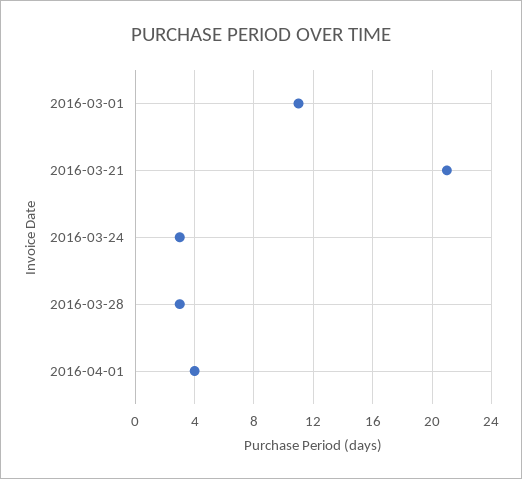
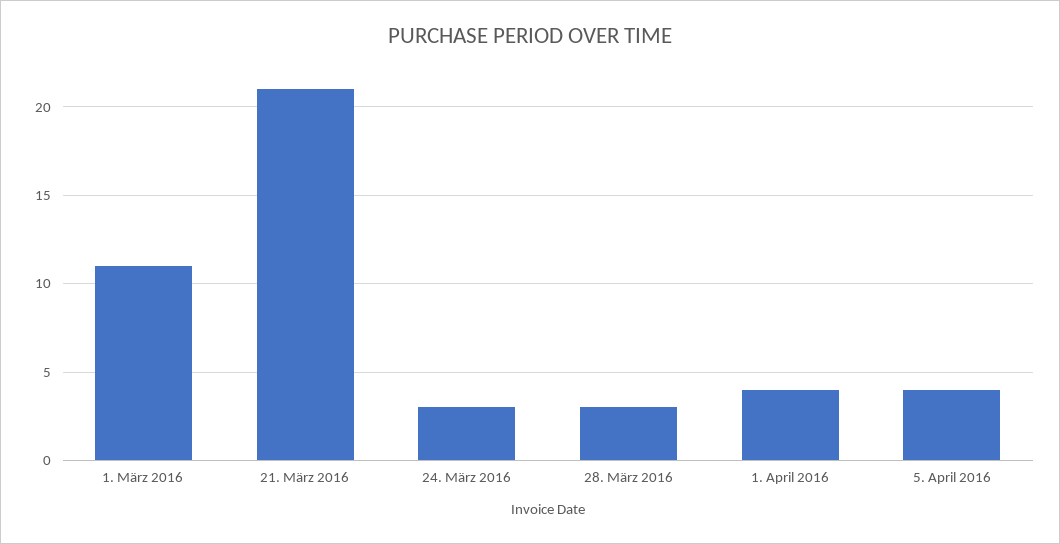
5. April 2016: none -> 4

